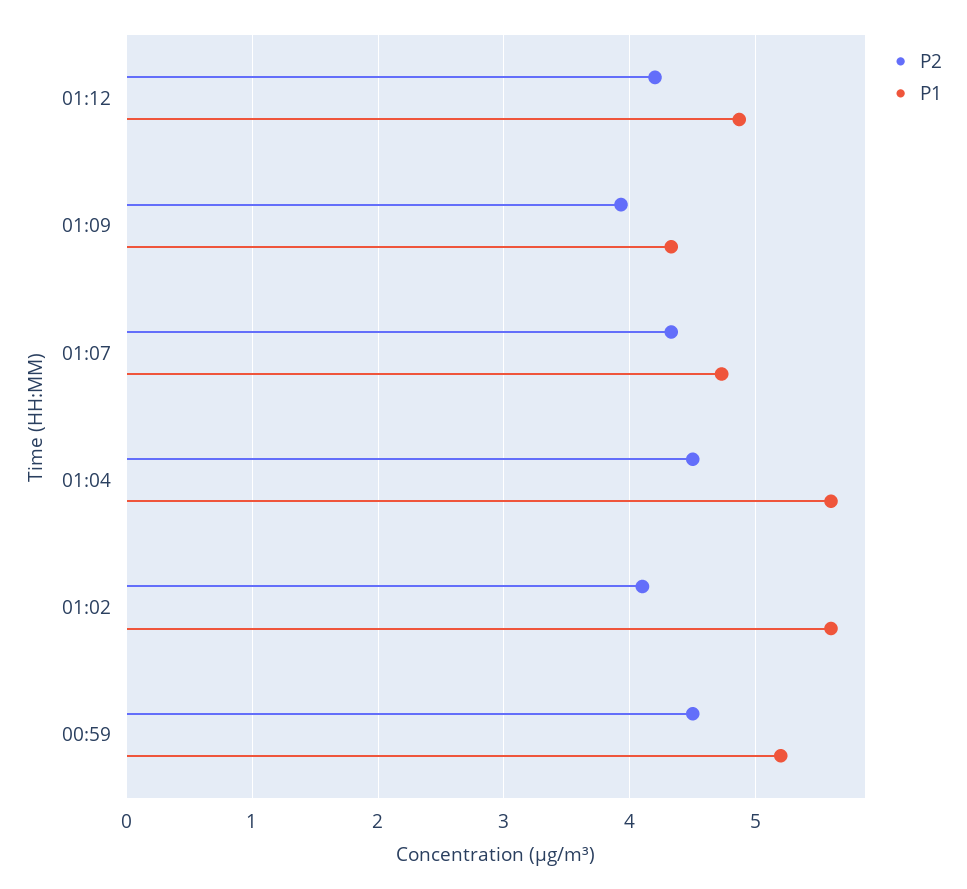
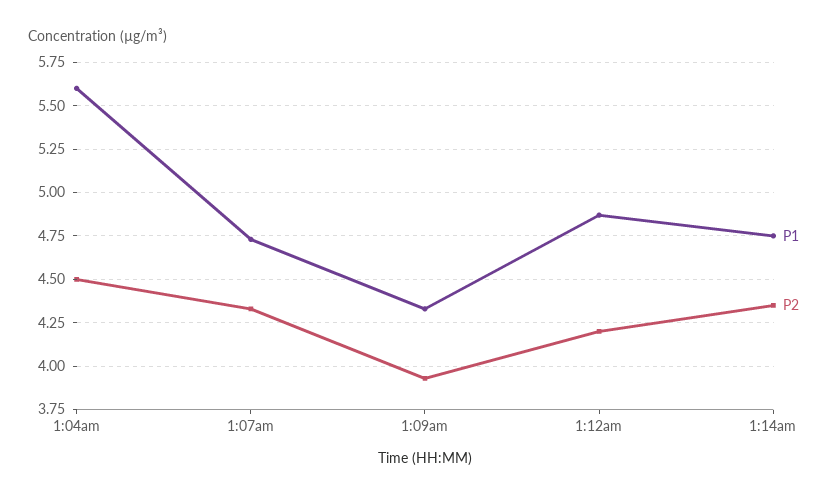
P2, 01:02: 4.1 -> none
P1, 01:02: 5.6 -> none
P2, 00:59: 4.5 -> none
P1, 00:59: 5.2 -> none
P1, 1:14am: none -> 4.75
P2, 1:14am: none -> 4.35

